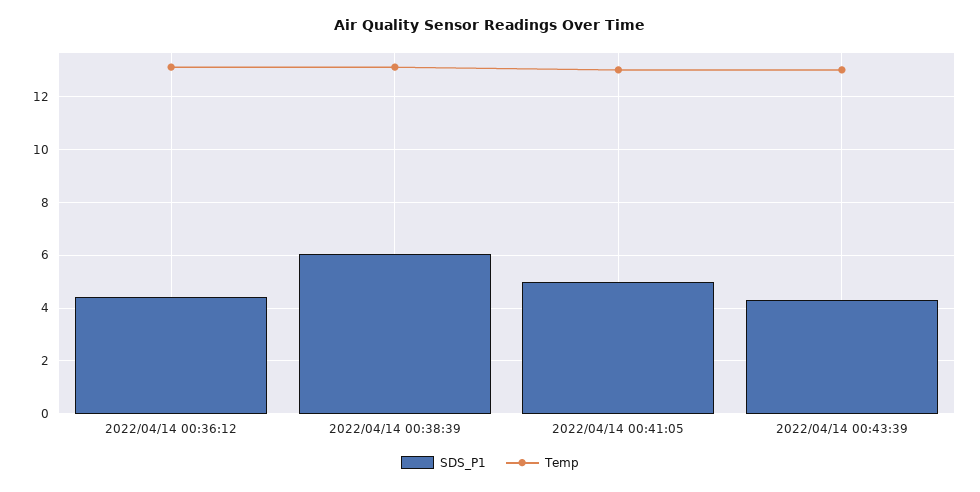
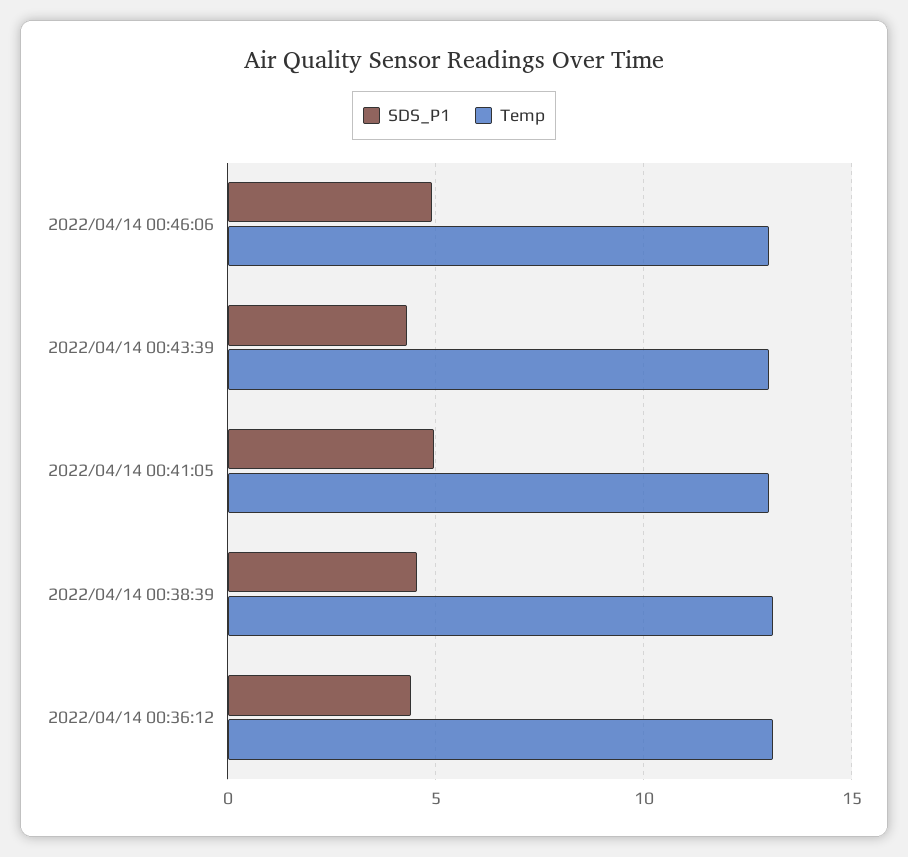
SDS_P1, 2022/04/14 00:38:39: 6 -> 4.5
SDS_P1, 2022/04/14 00:46:06: none -> 5
Temp, 2022/04/14 00:46:06: none -> 13

